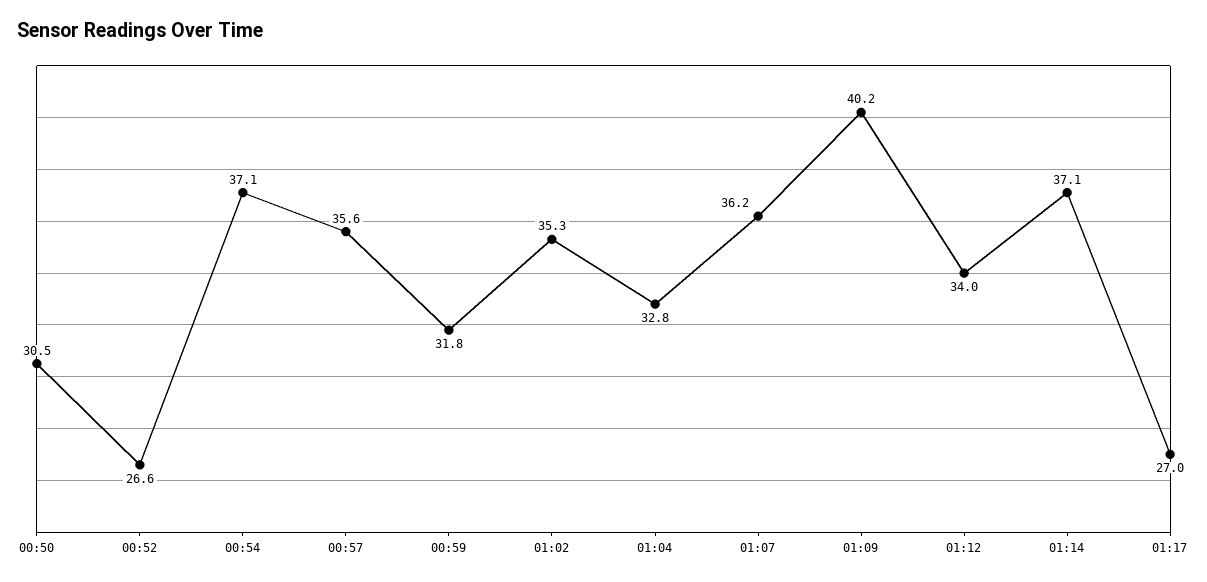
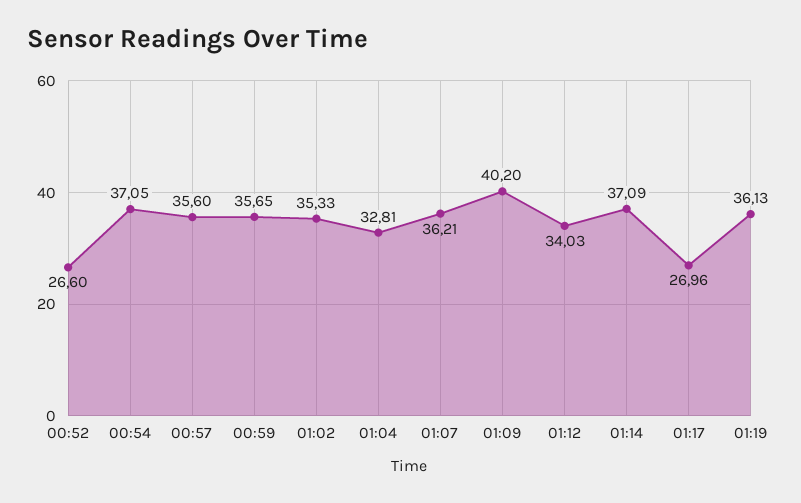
00:50: 30.5 -> none
00:59: 31.8 -> 35.65
01:19: none -> 36.13

